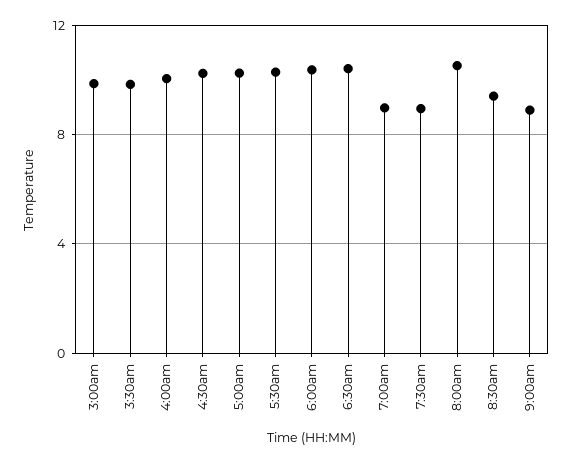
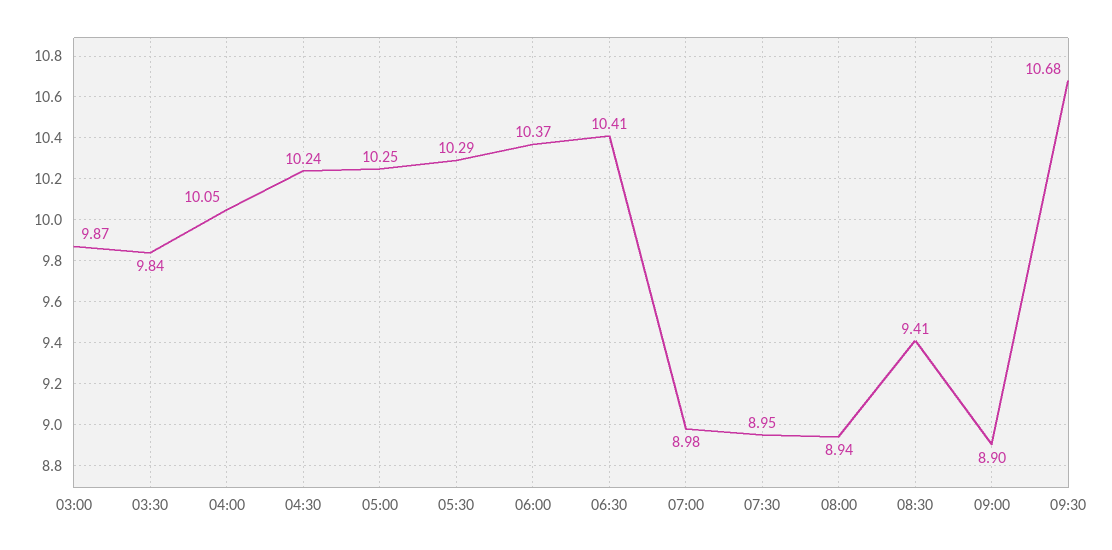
8:00am: 10.5 -> 8.94
09:30: none -> 10.68

